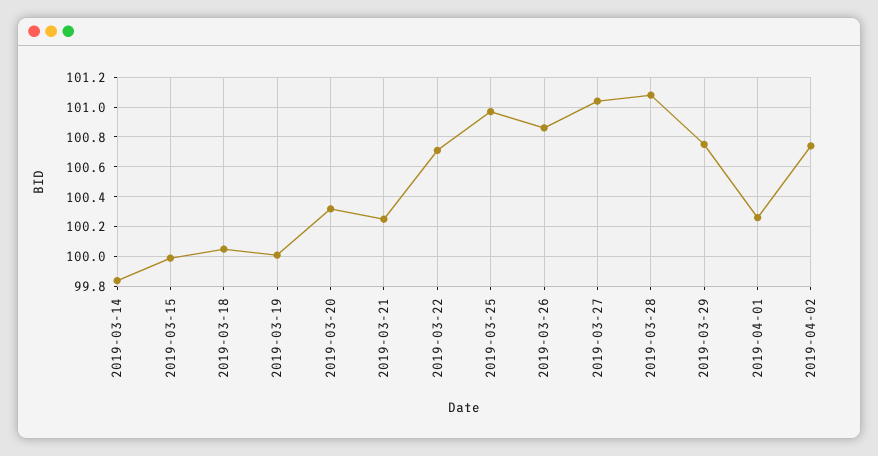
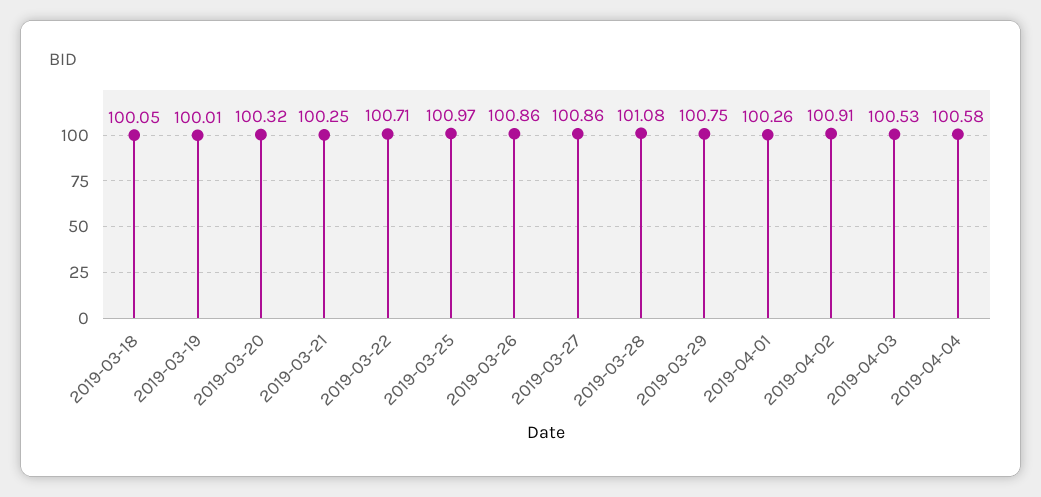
2019-03-14: 99.85 -> none
2019-03-15: 100 -> none
2019-03-27: 101.05 -> 100.86
2019-04-02: 100.75 -> 100.91
2019-04-03: none -> 100.53
2019-04-04: none -> 100.58

